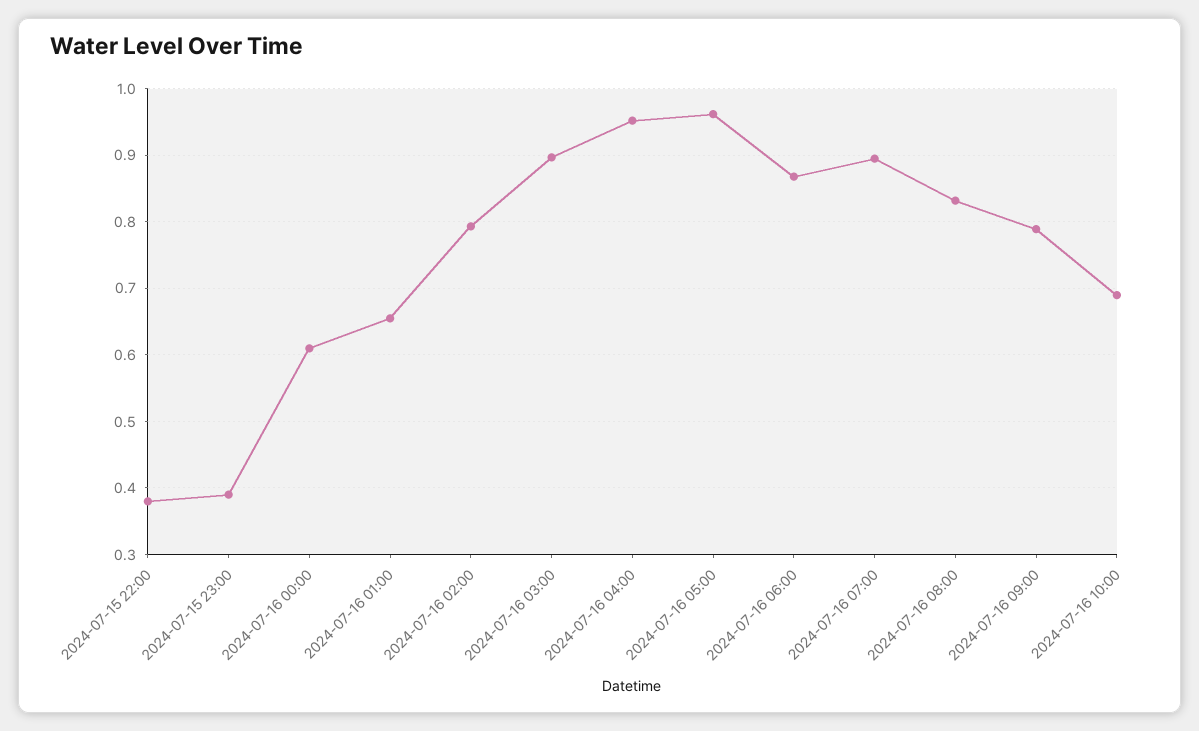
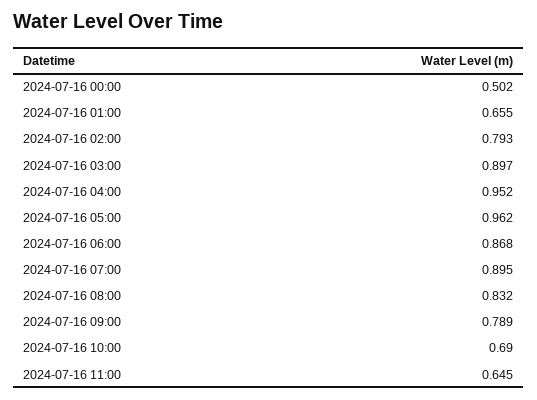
2024-07-15 22:00: 0.38 -> none
2024-07-15 23:00: 0.39 -> none
2024-07-16 00:00: 0.61 -> 0.502
2024-07-16 11:00: none -> 0.645

